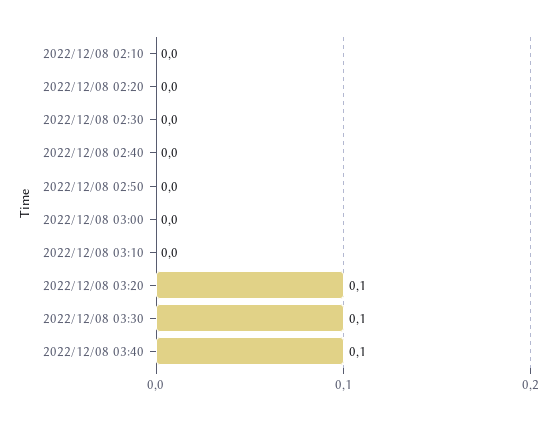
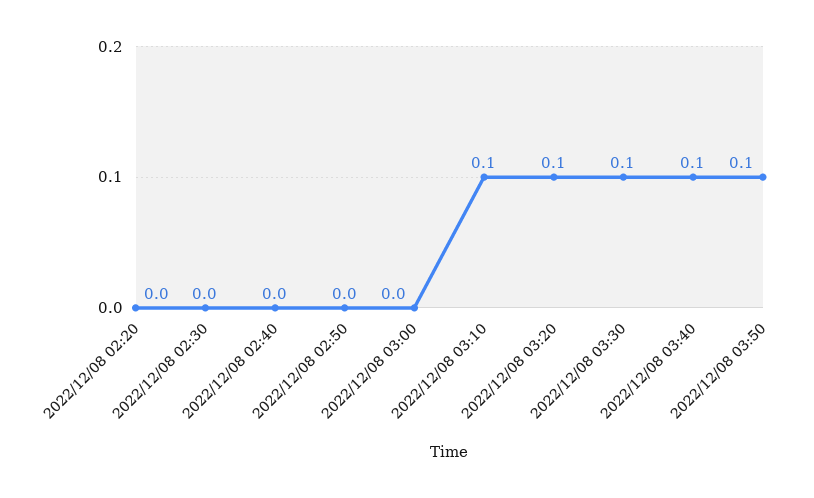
2022/12/08 02:10: 0 -> none
2022/12/08 03:10: 0 -> 0.1
2022/12/08 03:50: none -> 0.1

